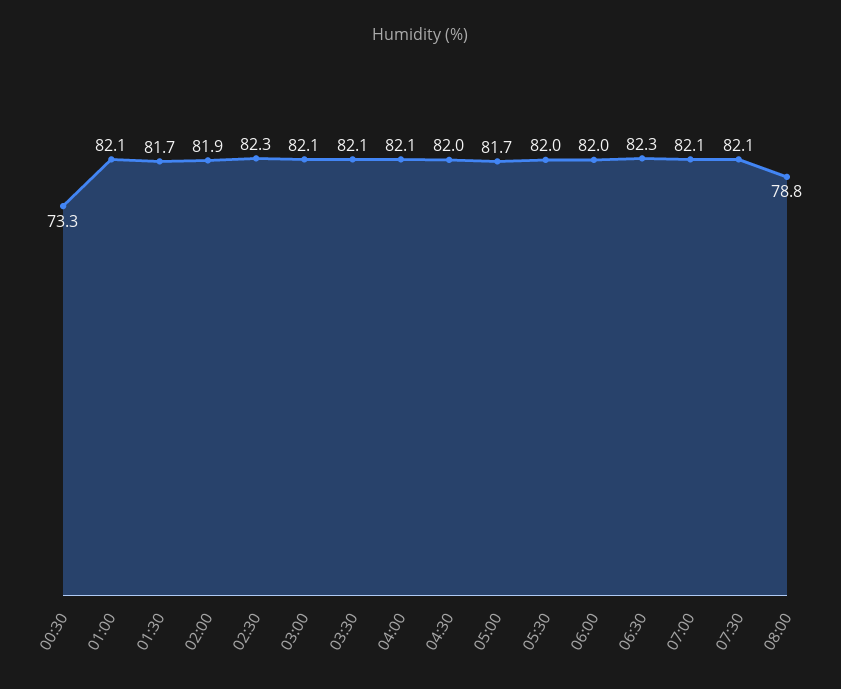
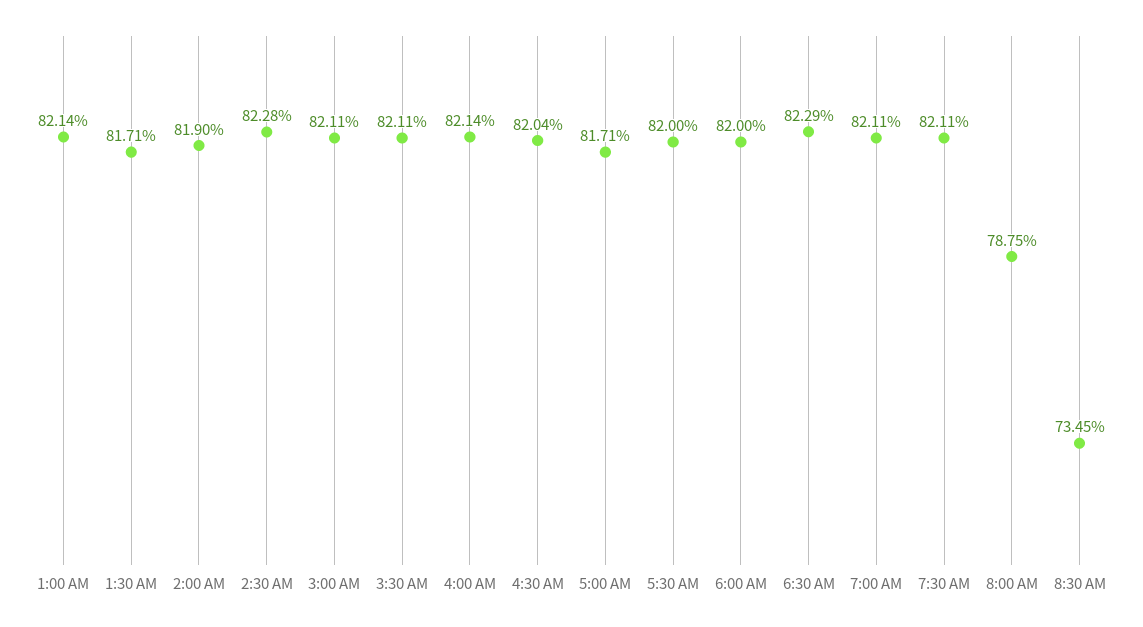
00:30: 73.3 -> none
8:30 AM: none -> 73.45

